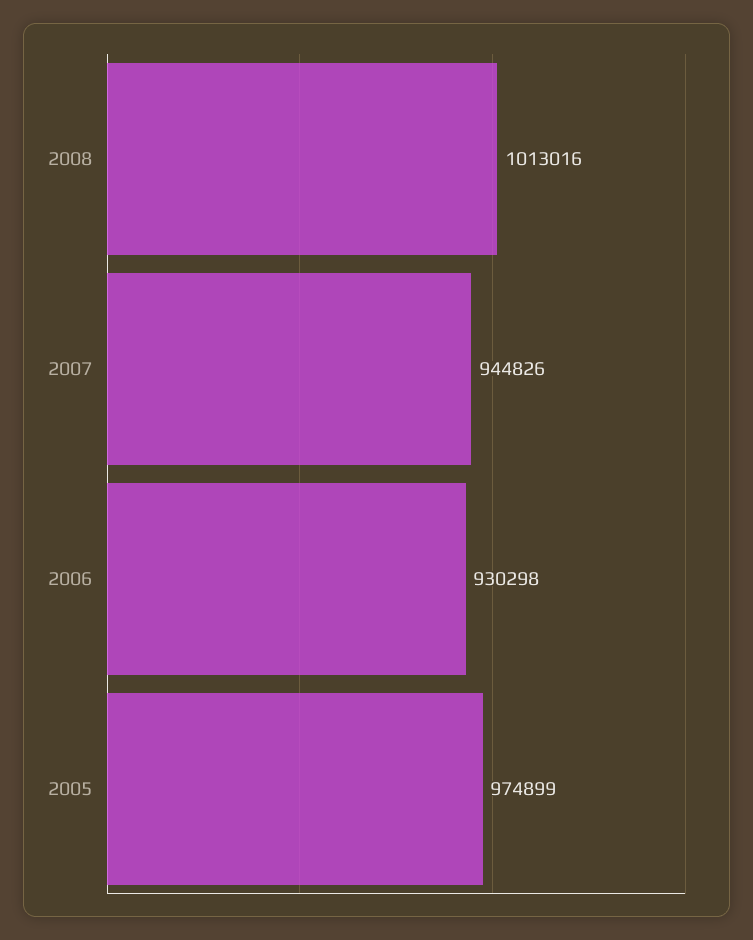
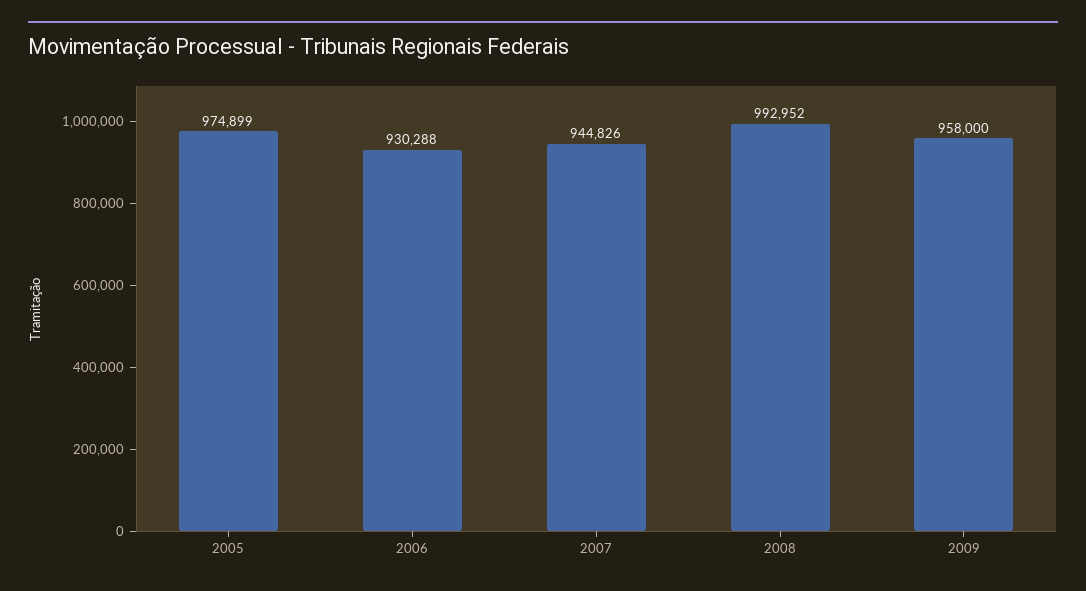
2008: 1013016 -> 992952
2006: 930298 -> 930288
2009: none -> 958000

